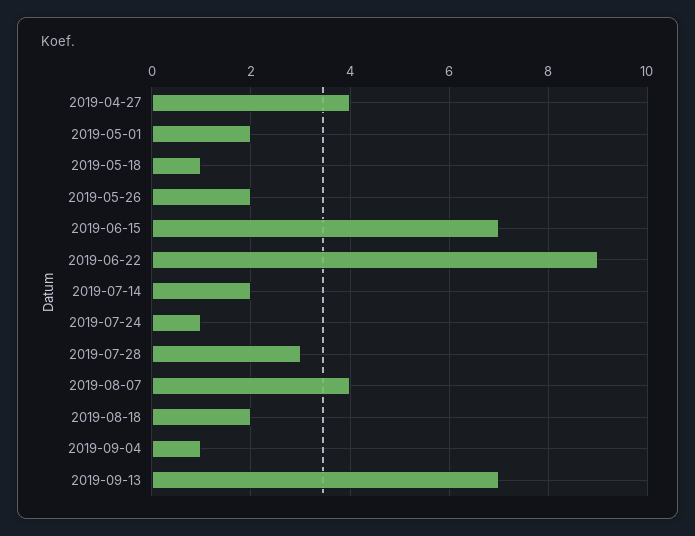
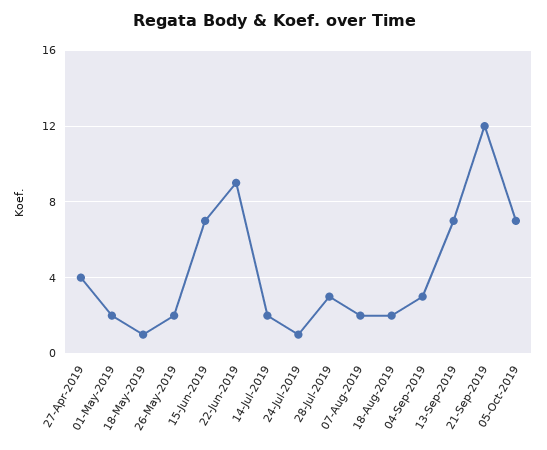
2019-08-07: 4 -> 2
2019-09-04: 1 -> 3
21-Sep-2019: none -> 12
05-Oct-2019: none -> 7

